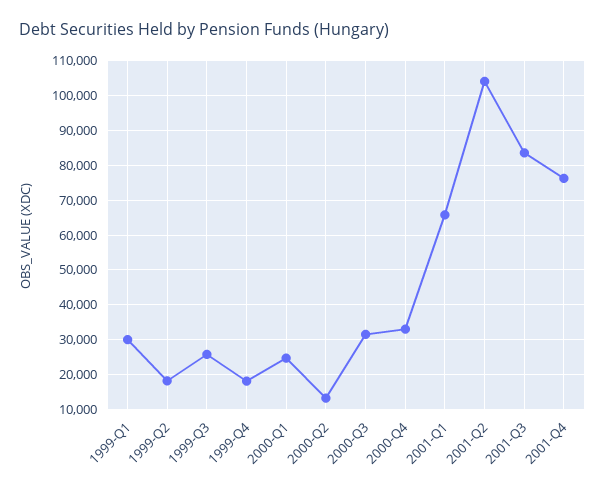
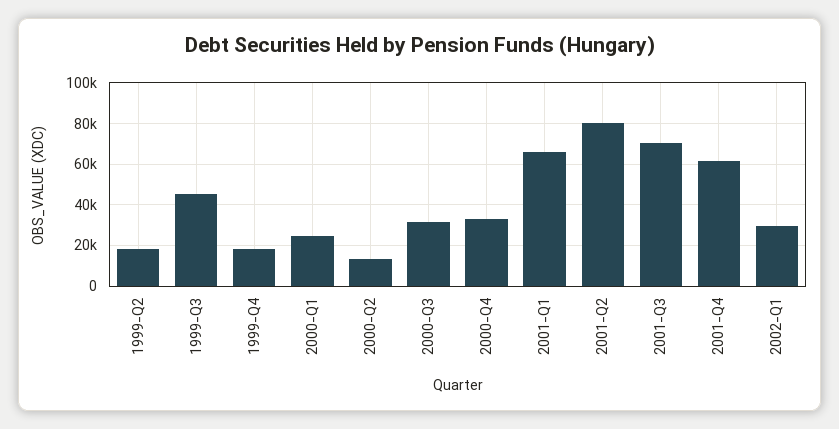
1999-Q1: 30000 -> none
1999-Q3: 26000 -> 45000
2001-Q2: 104000 -> 80000
2001-Q3: 84000 -> 70000
2001-Q4: 76000 -> 60000
2002-Q1: none -> 30000

